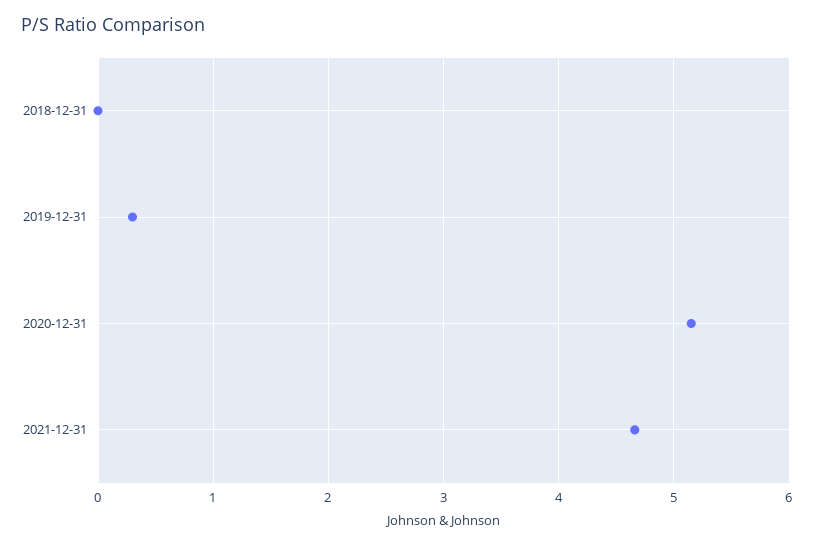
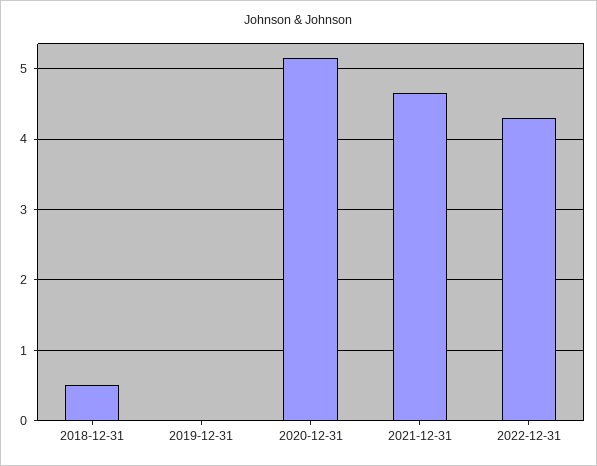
2018-12-31: 0 -> 0.5
2019-12-31: 0.3 -> 0
2022-12-31: none -> 4.3

